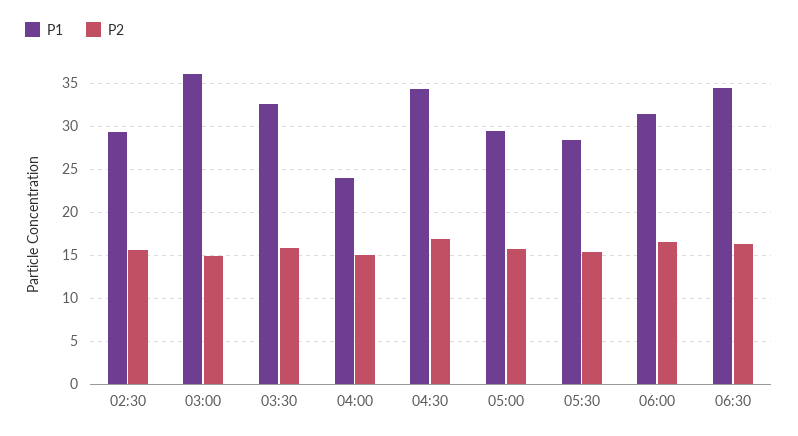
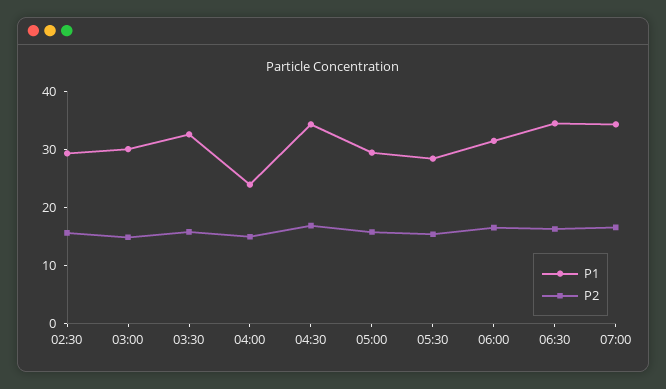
P1, 03:00: 36 -> 30
P1, 07:00: none -> 34
P2, 07:00: none -> 16

